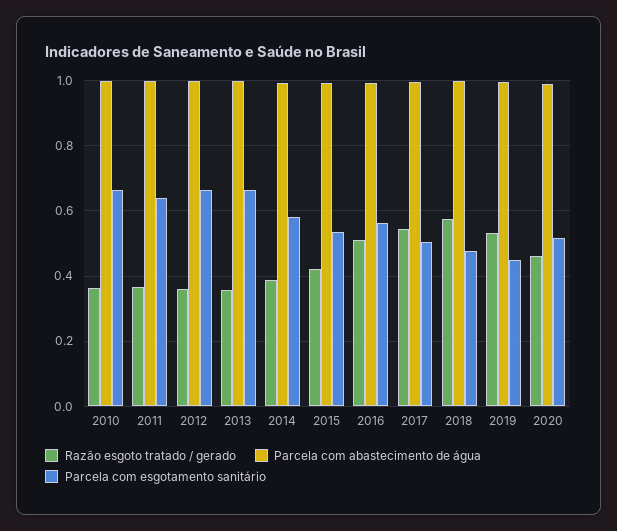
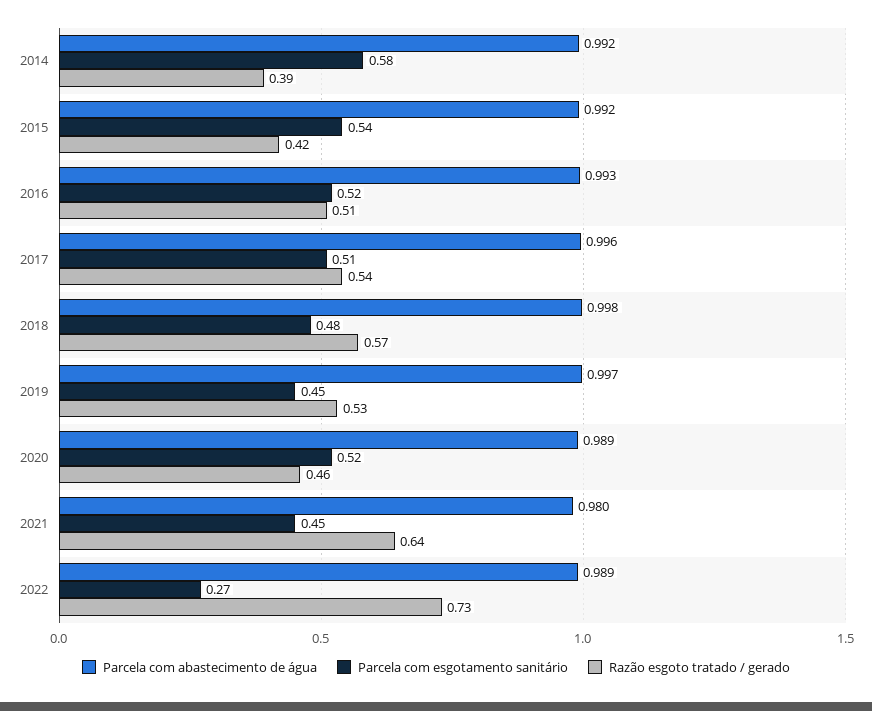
Razão esgoto tratado / gerado, 2010: 0.36 -> none
Parcela com abastecimento de água, 2010: 1 -> none
Parcela com esgotamento sanitário, 2010: 0.66 -> none
Razão esgoto tratado / gerado, 2011: 0.36 -> none
Parcela com abastecimento de água, 2011: 1 -> none
Parcela com esgotamento sanitário, 2011: 0.64 -> none
Razão esgoto tratado / gerado, 2012: 0.36 -> none
Parcela com abastecimento de água, 2012: 1 -> none
Parcela com esgotamento sanitário, 2012: 0.66 -> none
Razão esgoto tratado / gerado, 2013: 0.36 -> none
Parcela com abastecimento de água, 2013: 1 -> none
Parcela com esgotamento sanitário, 2013: 0.66 -> none
Parcela com esgotamento sanitário, 2016: 0.56 -> 0.52
Parcela com abastecimento de água, 2021: none -> 0.98
Parcela com esgotamento sanitário, 2021: none -> 0.45
Razão esgoto tratado / gerado, 2021: none -> 0.64
Parcela com abastecimento de água, 2022: none -> 0.989
Parcela com esgotamento sanitário, 2022: none -> 0.27
Razão esgoto tratado / gerado, 2022: none -> 0.73

